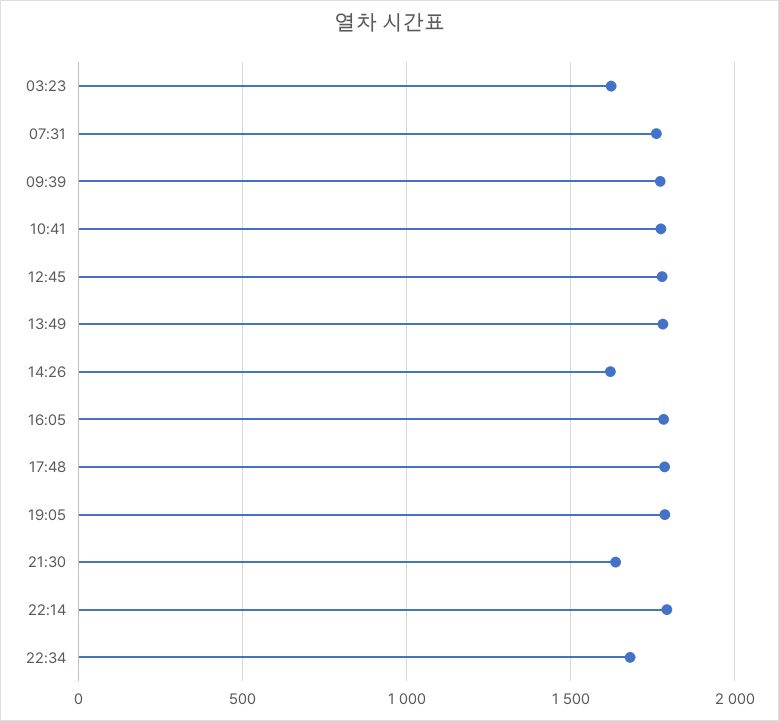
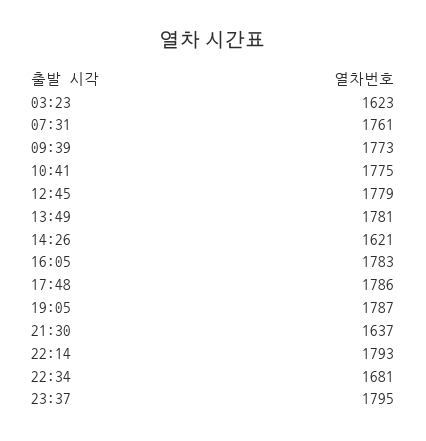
23:37: none -> 1795

